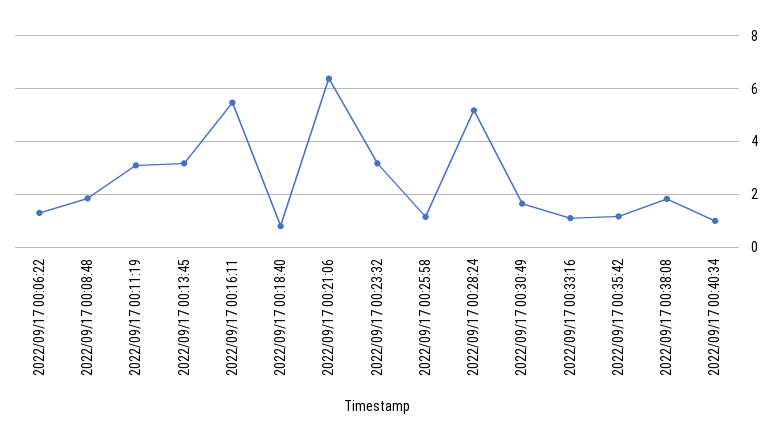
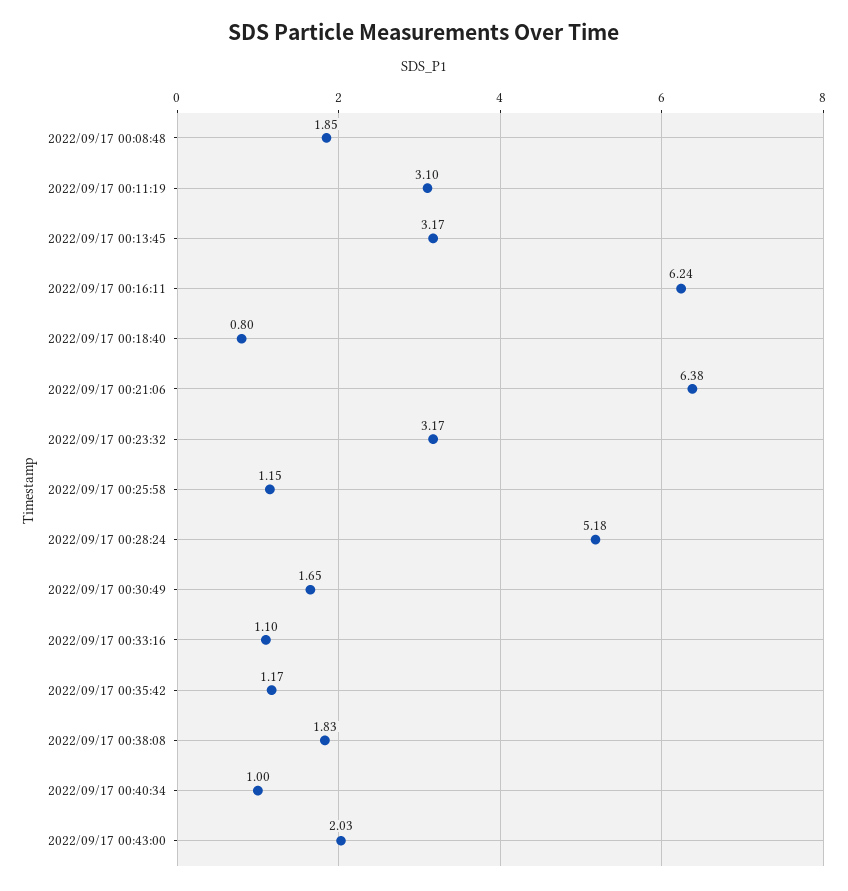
2022/09/17 00:06:22: 1.25 -> none
2022/09/17 00:16:11: 5.5 -> 6.24
2022/09/17 00:43:00: none -> 2.03

